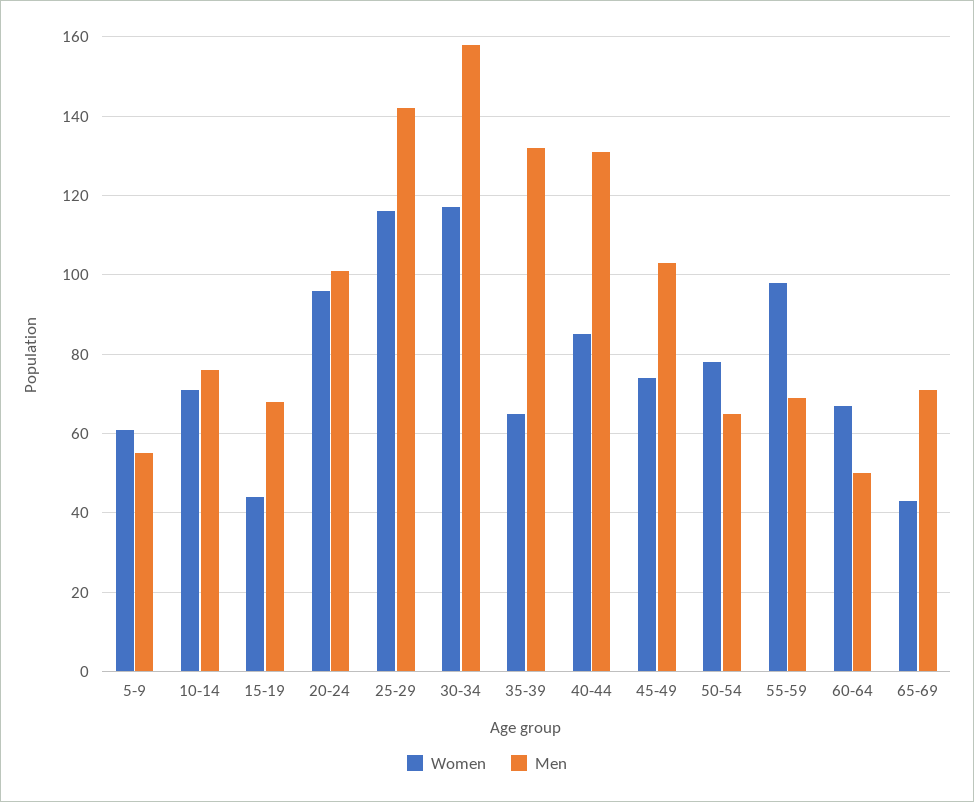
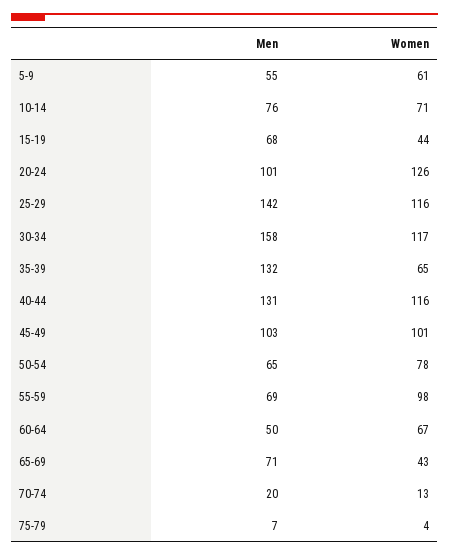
Women, 20-24: 95 -> 126
Women, 40-44: 85 -> 116
Women, 45-49: 75 -> 101
Men, 70-74: none -> 20
Women, 70-74: none -> 13
Men, 75-79: none -> 7
Women, 75-79: none -> 4

